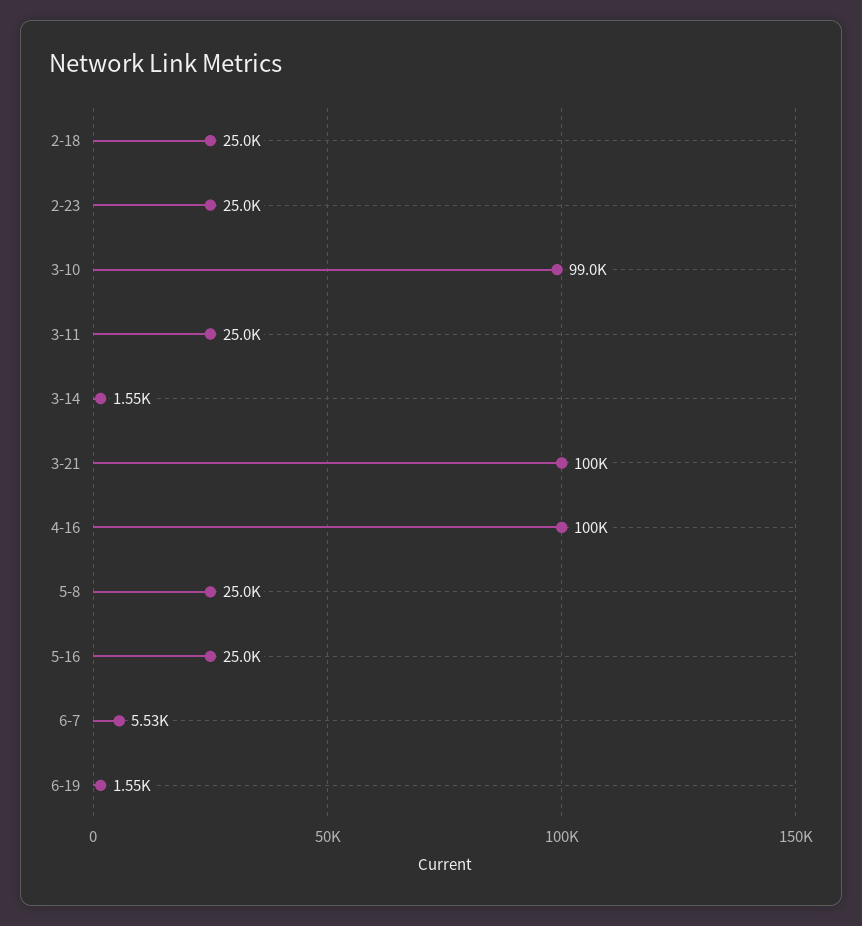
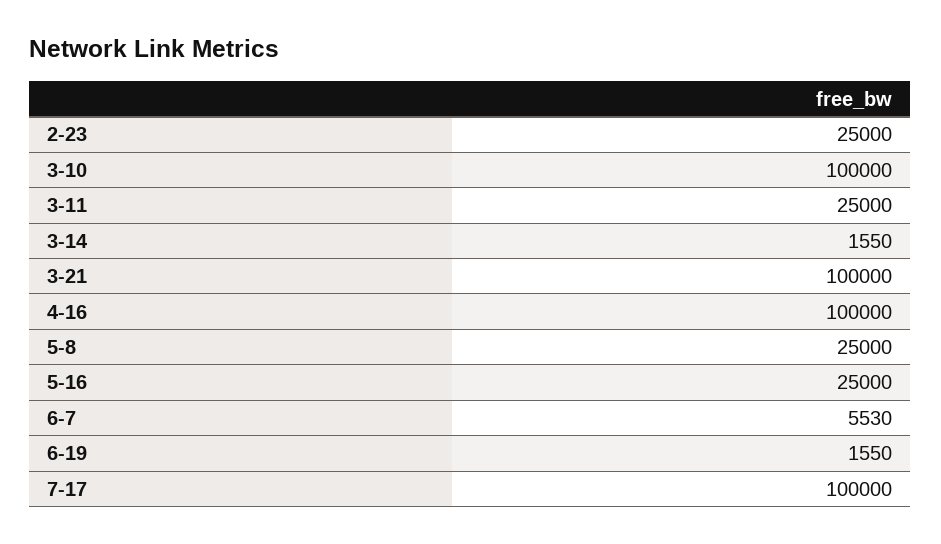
2-18: 25000 -> none
3-10: 99000 -> 100000
7-17: none -> 100000

